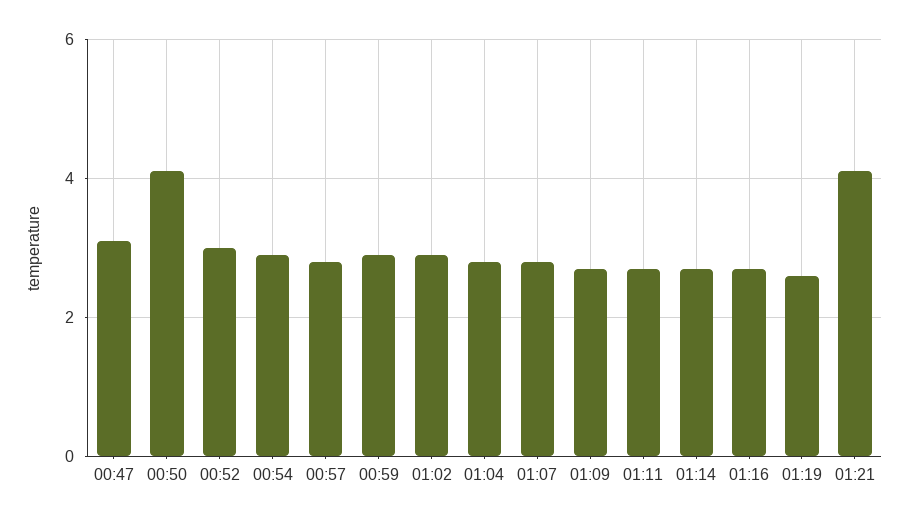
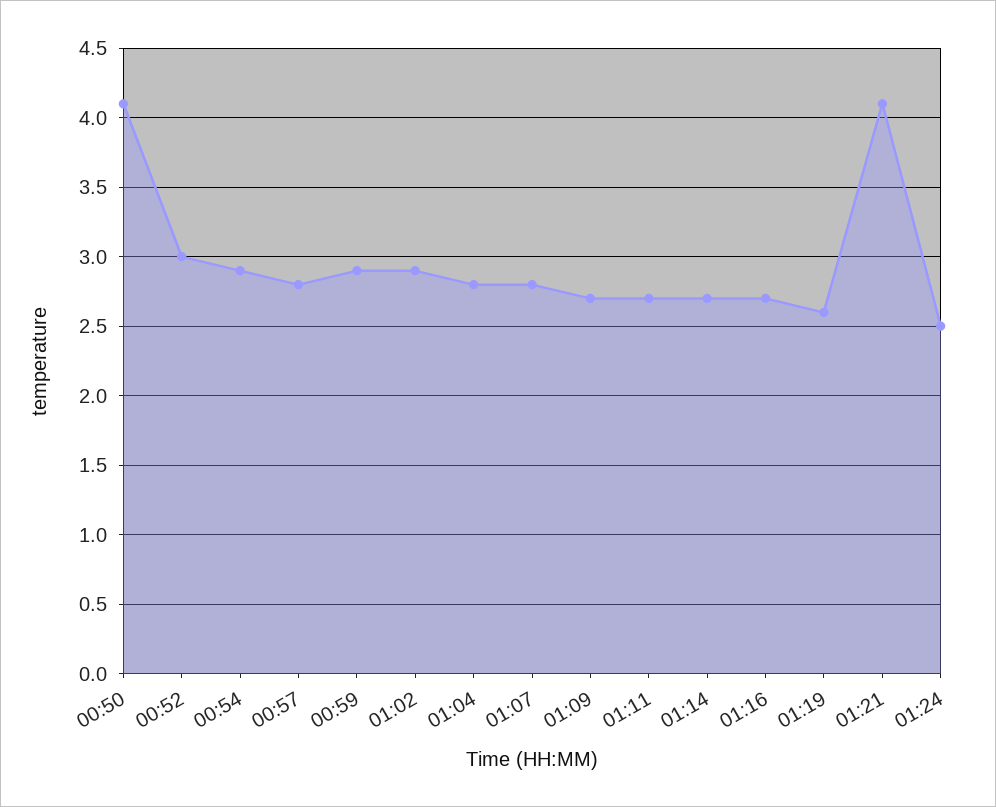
00:47: 3 -> none
01:24: none -> 2.5

